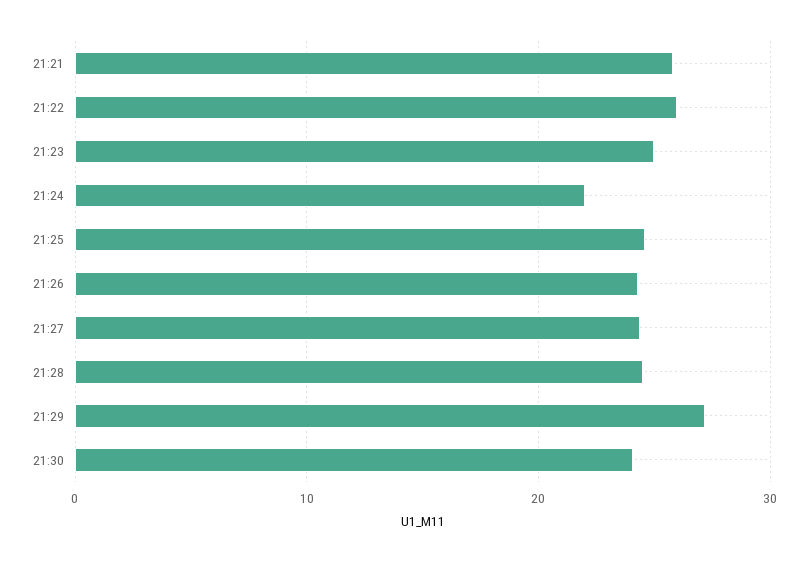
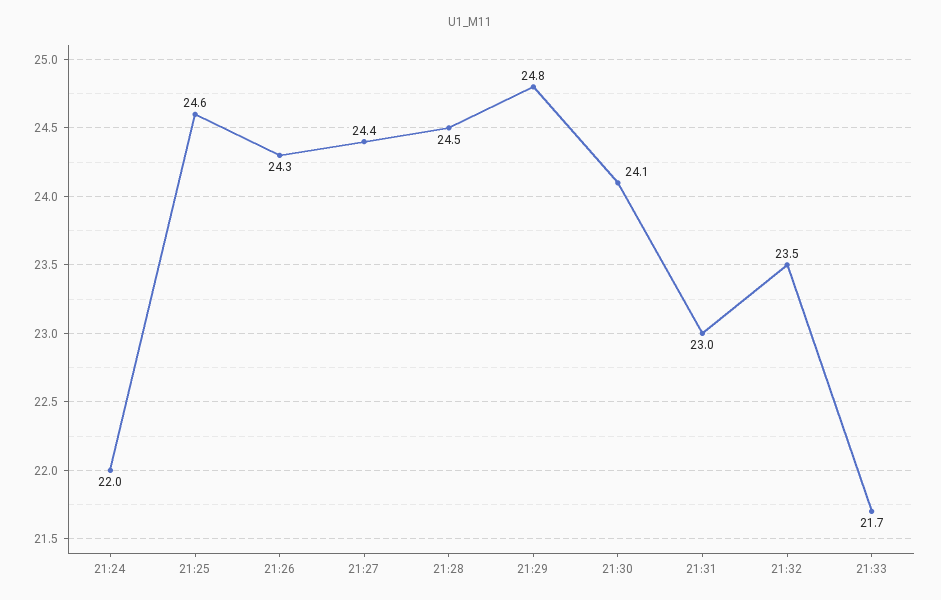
21:21: 26 -> none
21:22: 26 -> none
21:23: 25 -> none
21:29: 27 -> 24.8
21:31: none -> 23
21:32: none -> 23.5
21:33: none -> 21.7

